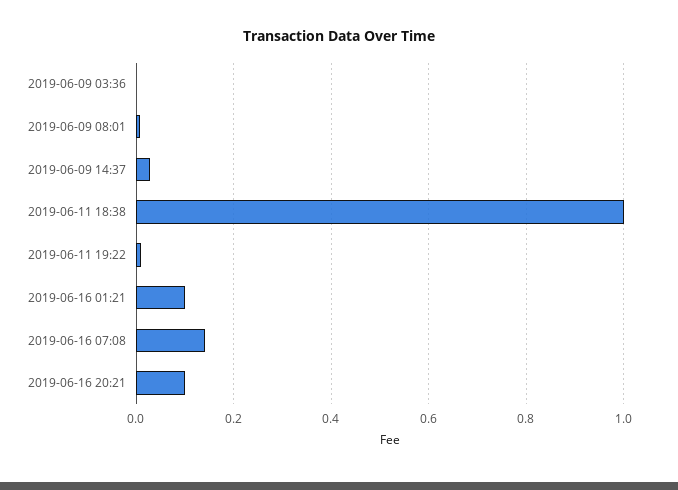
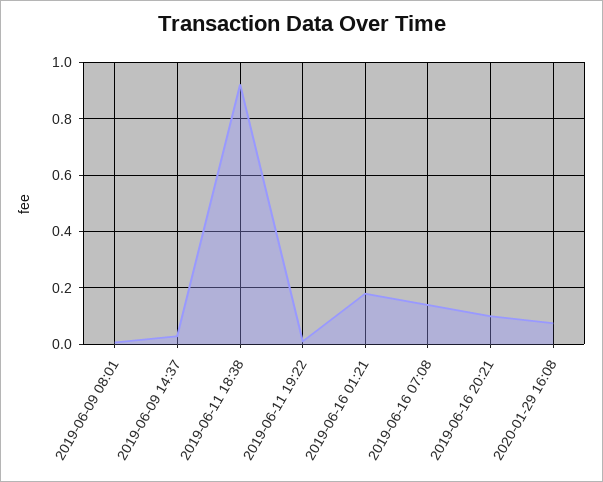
2019-06-09 03:36: 0 -> none
2019-06-11 18:38: 1 -> 0.925
2019-06-16 01:21: 0.1 -> 0.175
2020-01-29 16:08: none -> 0.075

